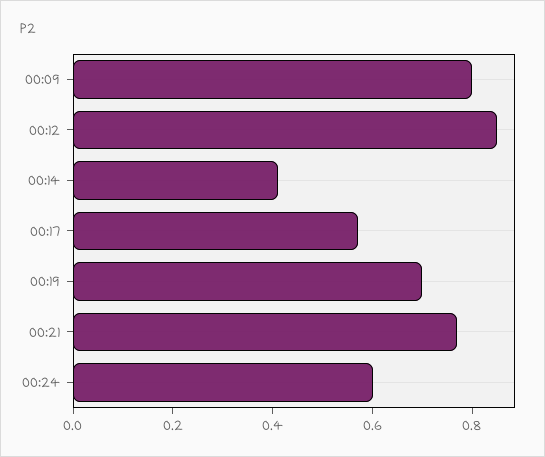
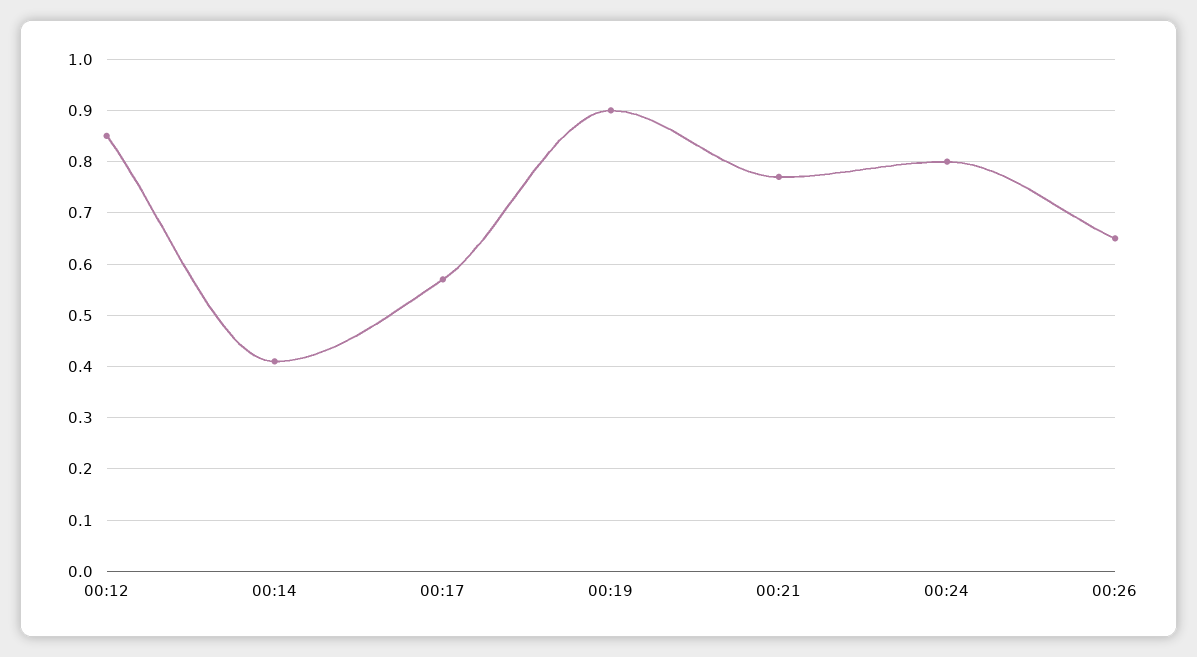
00:09: 0.8 -> none
00:19: 0.7 -> 0.9
00:24: 0.6 -> 0.8
00:26: none -> 0.65

